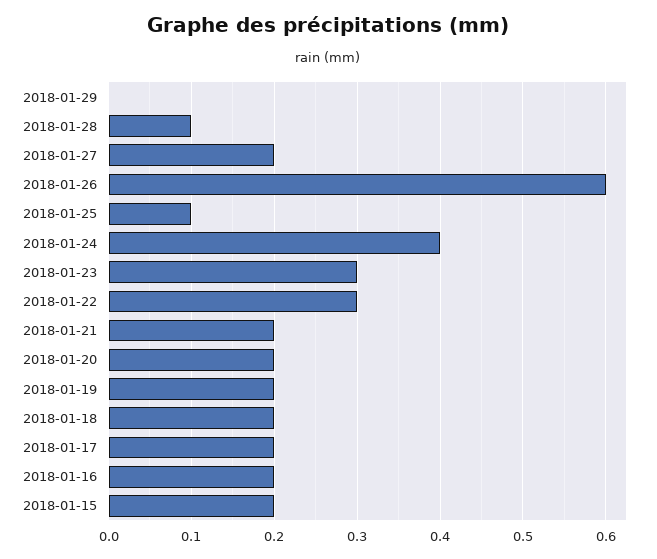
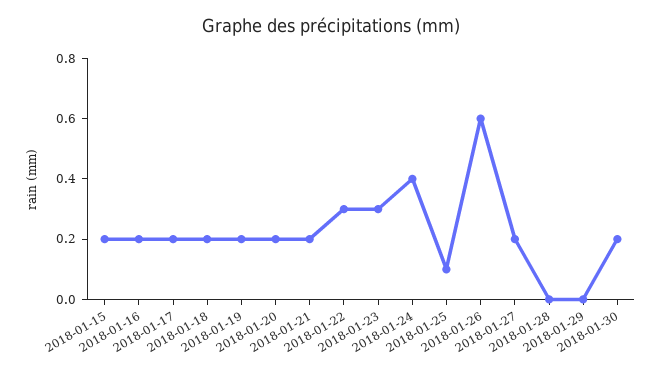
2018-01-28: 0.1 -> 0
2018-01-30: none -> 0.2

